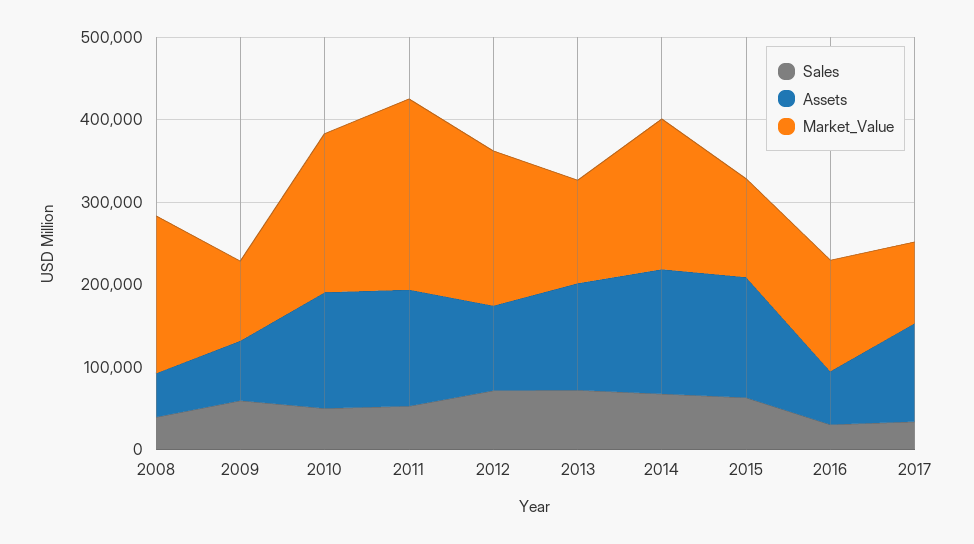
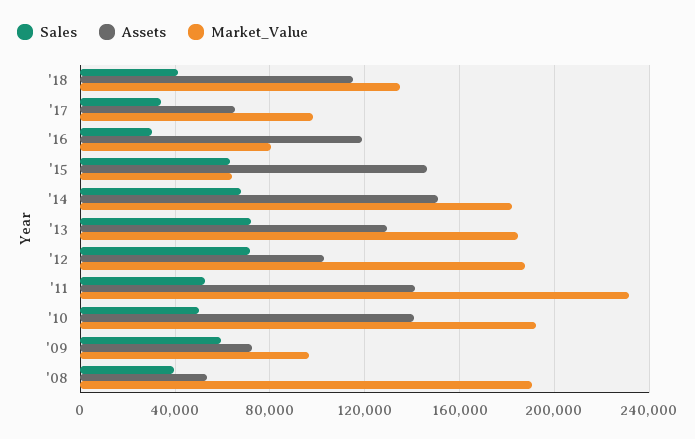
Market_Value, 2013: 120000 -> 185000
Market_Value, 2015: 120000 -> 65000
Assets, 2016: 60000 -> 120000
Market_Value, 2016: 140000 -> 80000
Assets, 2017: 120000 -> 65000
Sales, '18: none -> 40000
Assets, '18: none -> 115000
Market_Value, '18: none -> 135000

